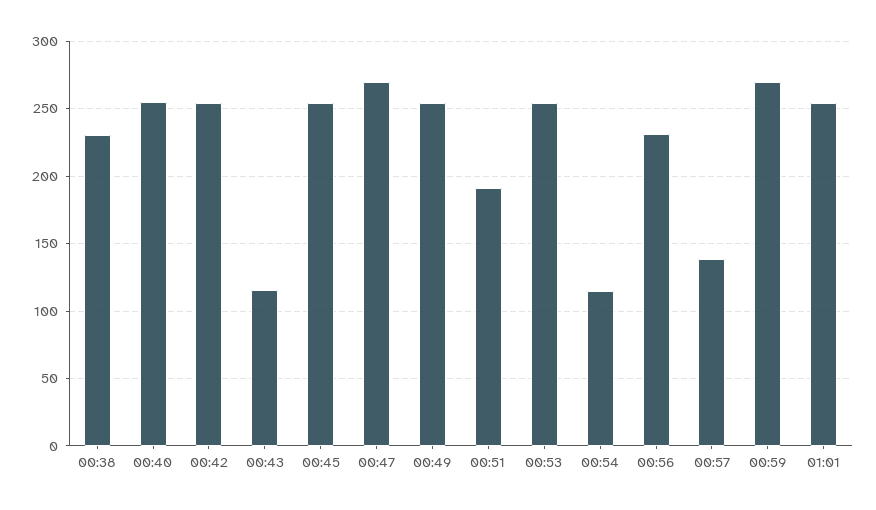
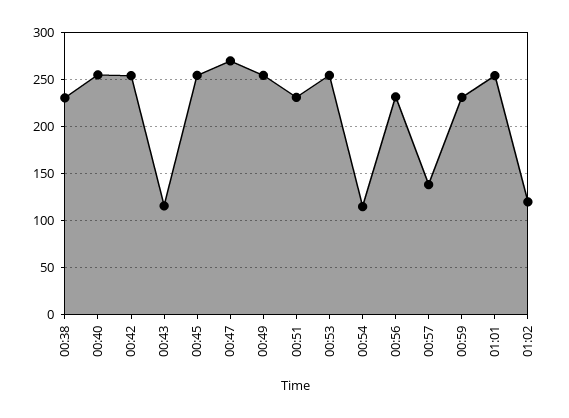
00:51: 190 -> 230
00:59: 270 -> 230
01:02: none -> 120

